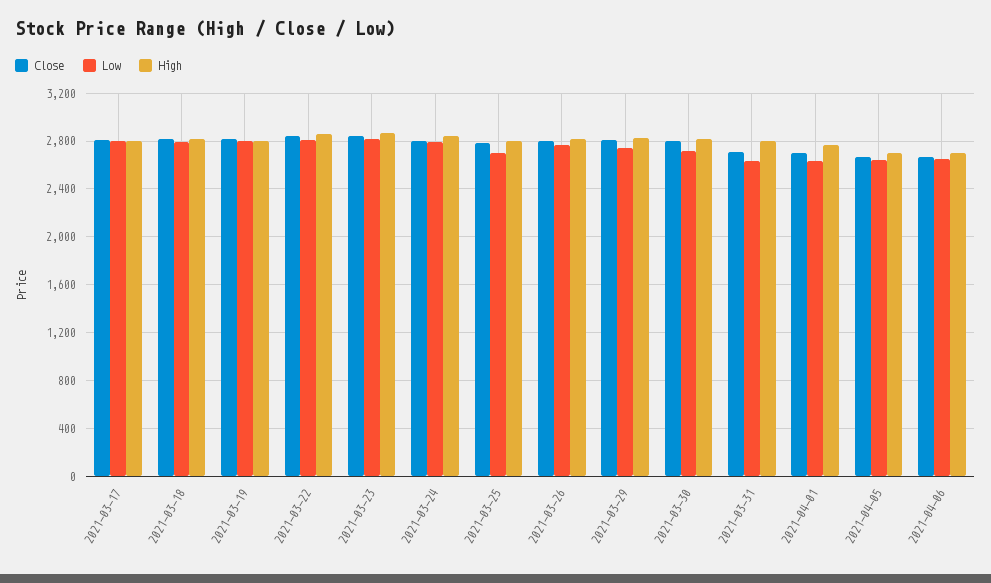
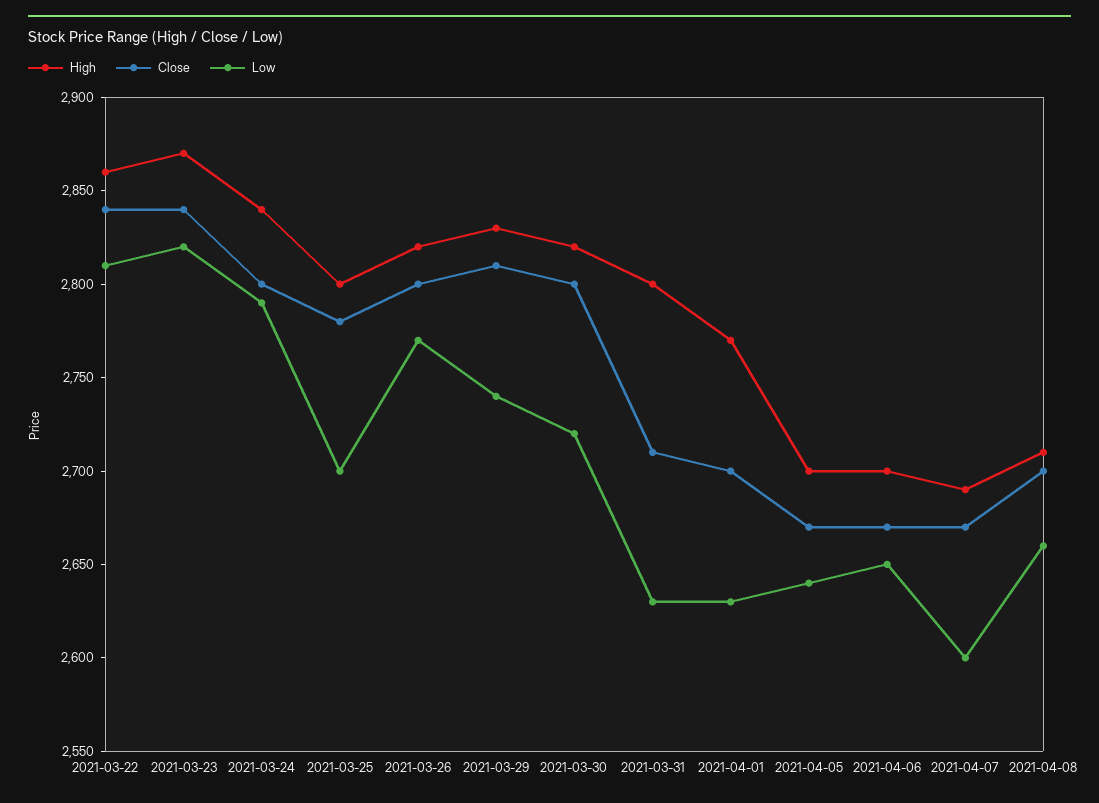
Close, 2021-03-17: 2800 -> none
Low, 2021-03-17: 2800 -> none
High, 2021-03-17: 2800 -> none
Close, 2021-03-18: 2800 -> none
Low, 2021-03-18: 2800 -> none
High, 2021-03-18: 2800 -> none
Close, 2021-03-19: 2800 -> none
Low, 2021-03-19: 2800 -> none
High, 2021-03-19: 2800 -> none
High, 2021-04-07: none -> 2690
Close, 2021-04-07: none -> 2670
Low, 2021-04-07: none -> 2600
High, 2021-04-08: none -> 2710
Close, 2021-04-08: none -> 2700
Low, 2021-04-08: none -> 2660

